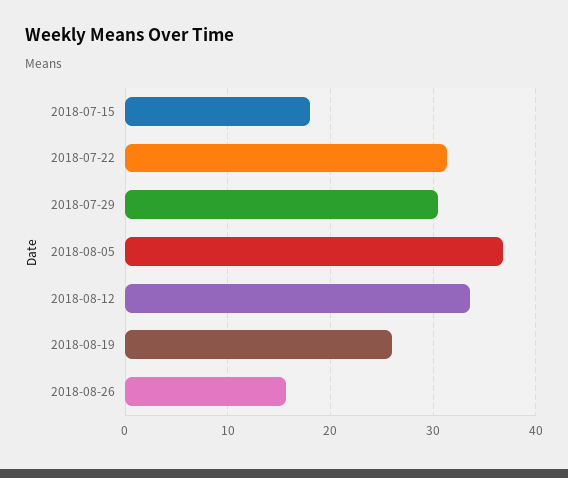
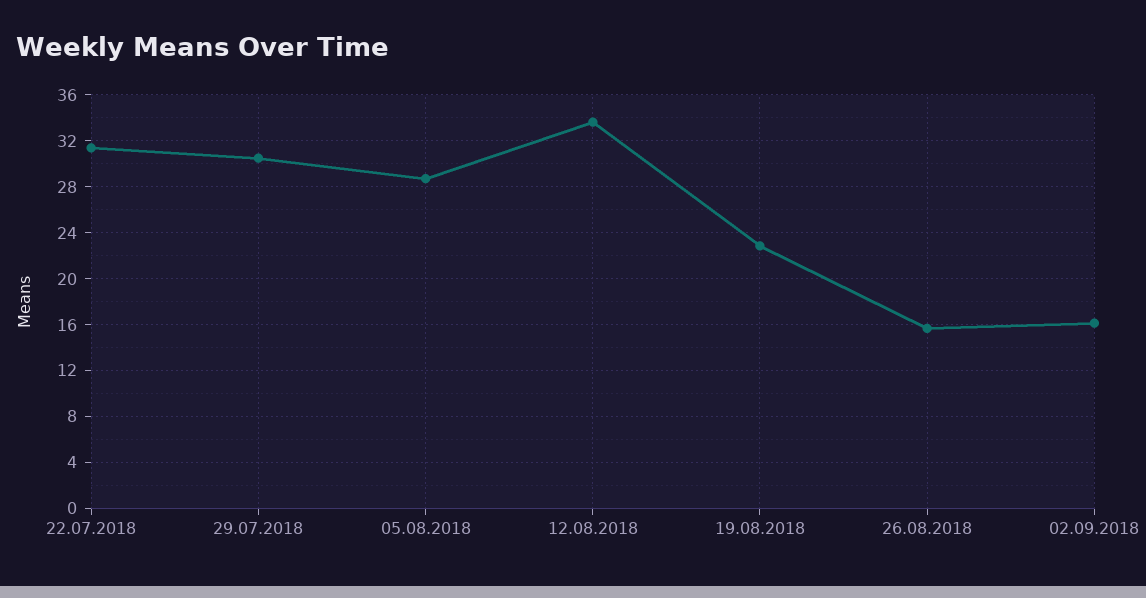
2018-07-15: 18 -> none
2018-08-05: 37 -> 29
2018-08-19: 26 -> 23
02.09.2018: none -> 16

